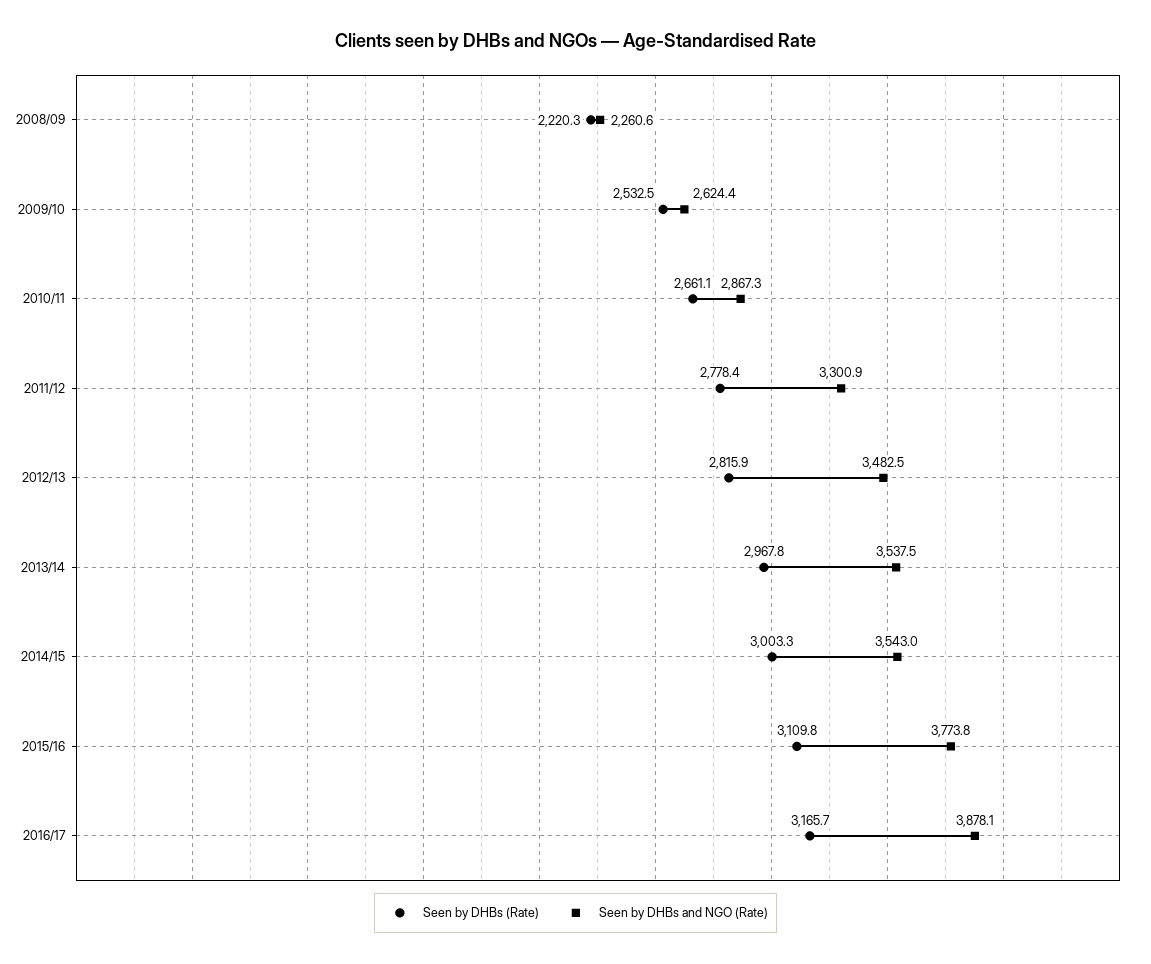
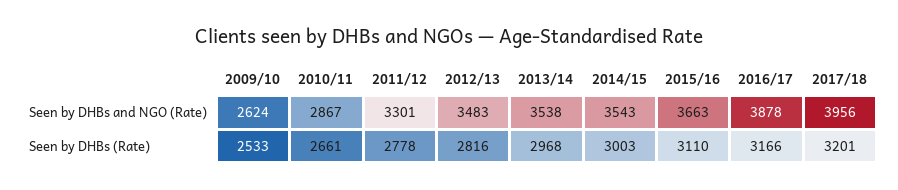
Seen by DHBs (Rate), 2008/09: 2220.3 -> none
Seen by DHBs and NGO (Rate), 2008/09: 2260.6 -> none
Seen by DHBs and NGO (Rate), 2015/16: 3773.8 -> 3663
Seen by DHBs and NGO (Rate), 2017/18: none -> 3956
Seen by DHBs (Rate), 2017/18: none -> 3201

